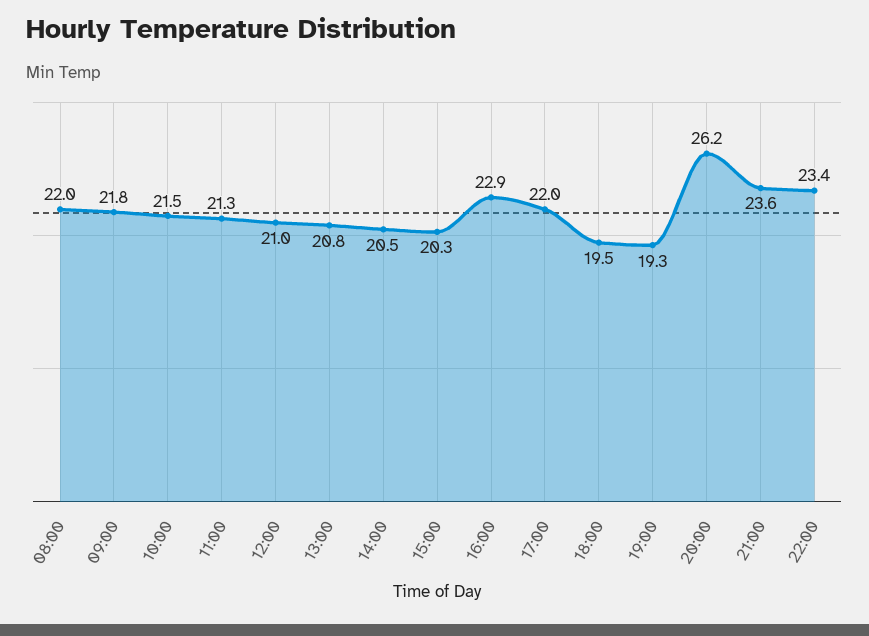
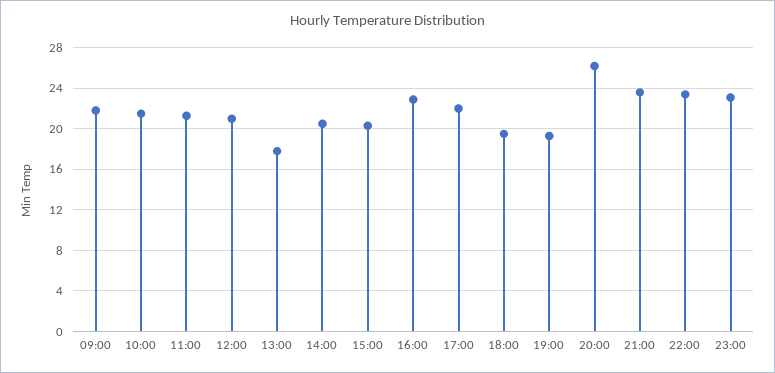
08:00: 22 -> none
13:00: 20.8 -> 18
23:00: none -> 23

